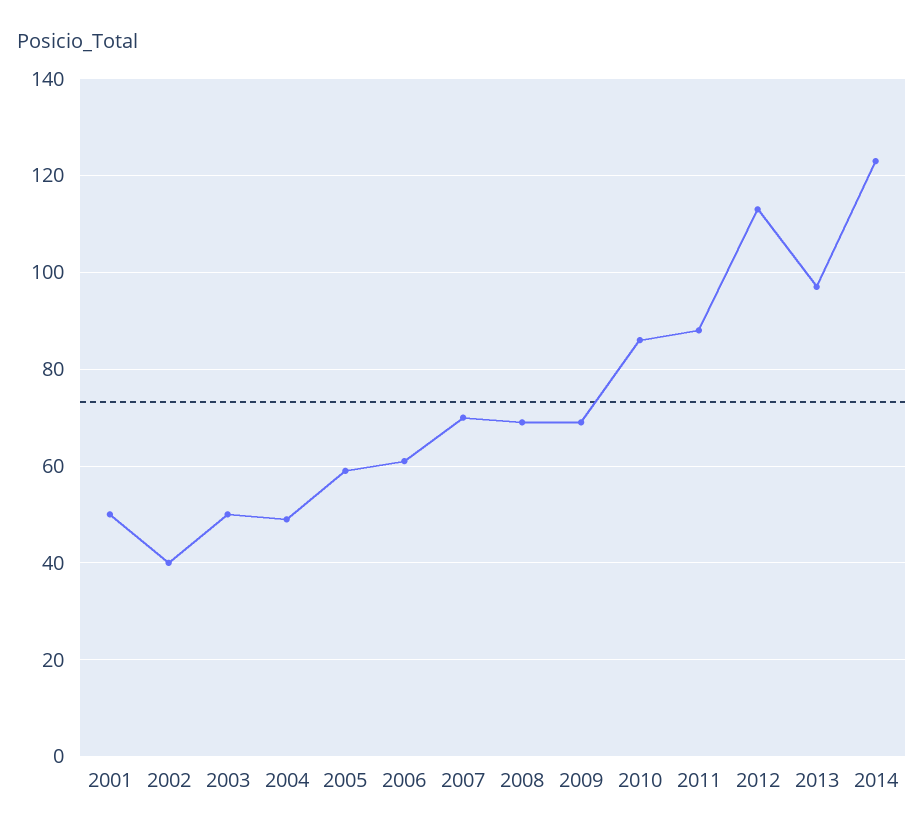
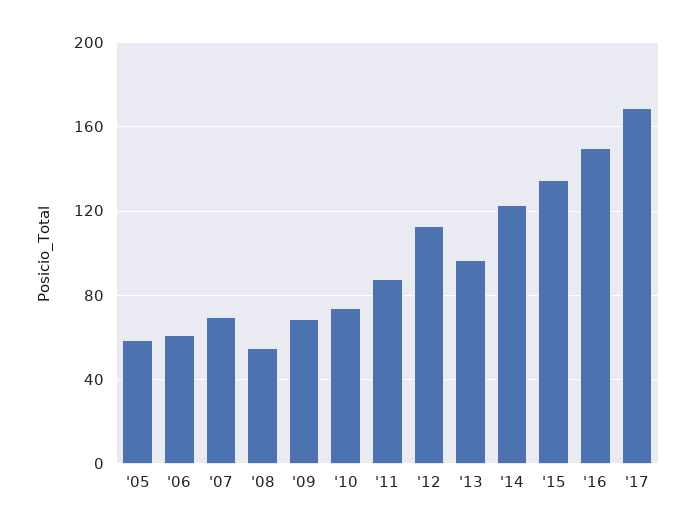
2001: 50 -> none
2002: 40 -> none
2003: 50 -> none
2004: 50 -> none
2008: 70 -> 55
2010: 85 -> 75
'15: none -> 135
'16: none -> 150
'17: none -> 170

